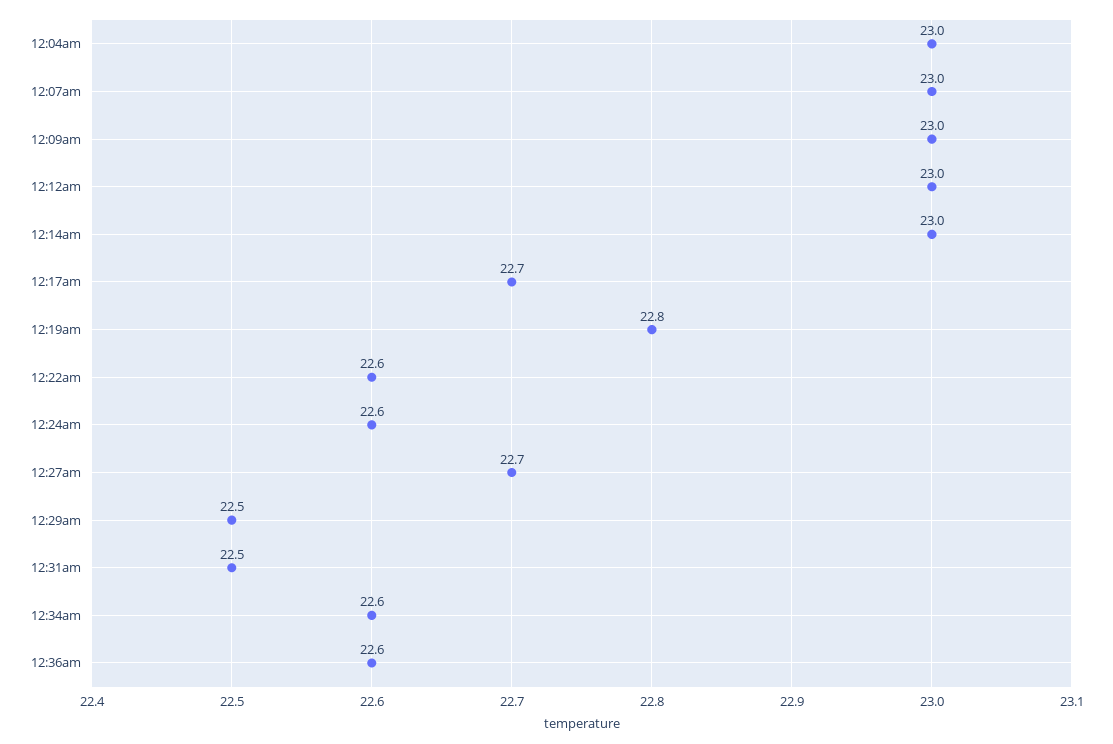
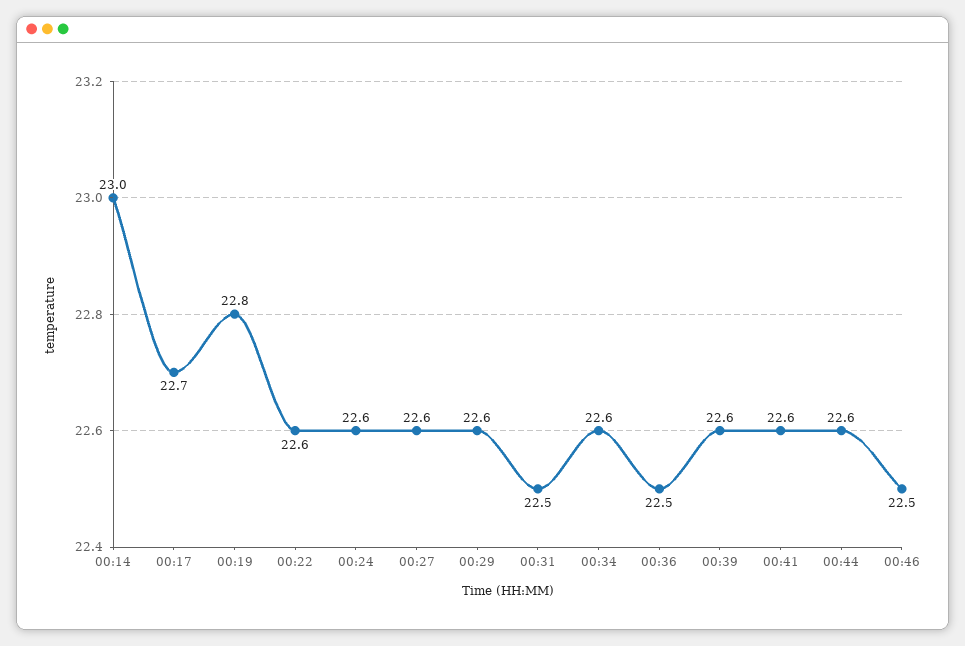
12:04am: 23 -> none
12:07am: 23 -> none
12:09am: 23 -> none
12:12am: 23 -> none
12:27am: 22.7 -> 22.6
12:29am: 22.5 -> 22.6
12:36am: 22.6 -> 22.5
00:39: none -> 22.6
00:41: none -> 22.6
00:44: none -> 22.6
00:46: none -> 22.5

